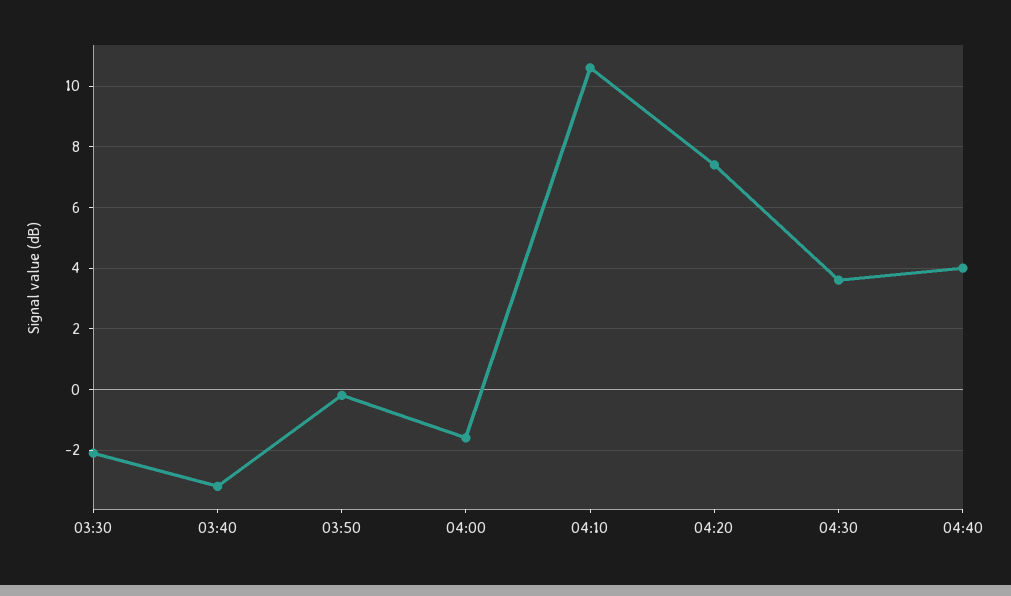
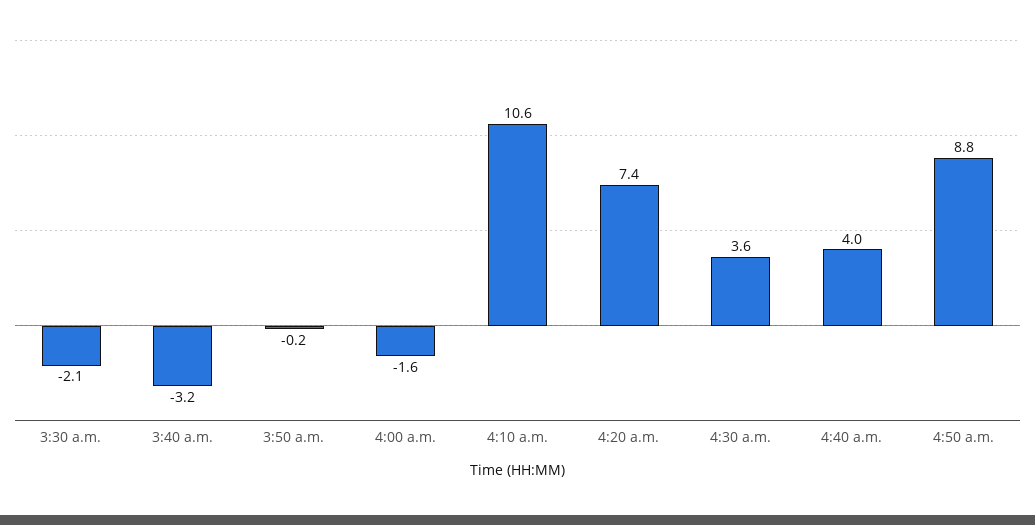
4:50 a.m.: none -> 8.8

